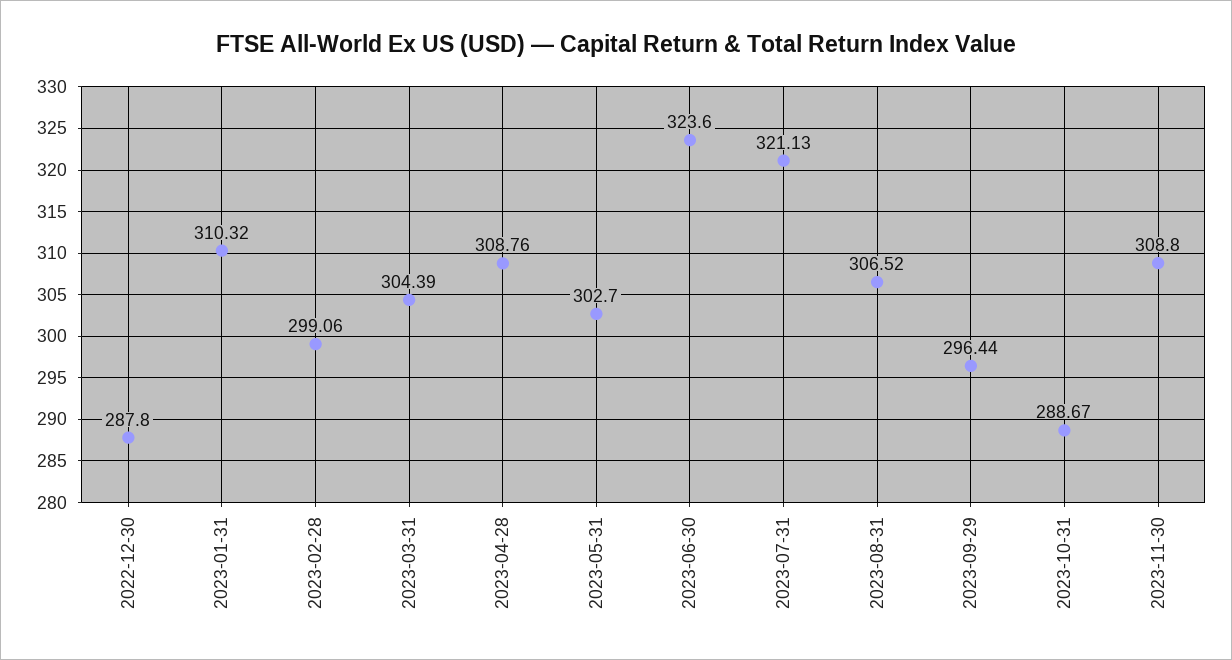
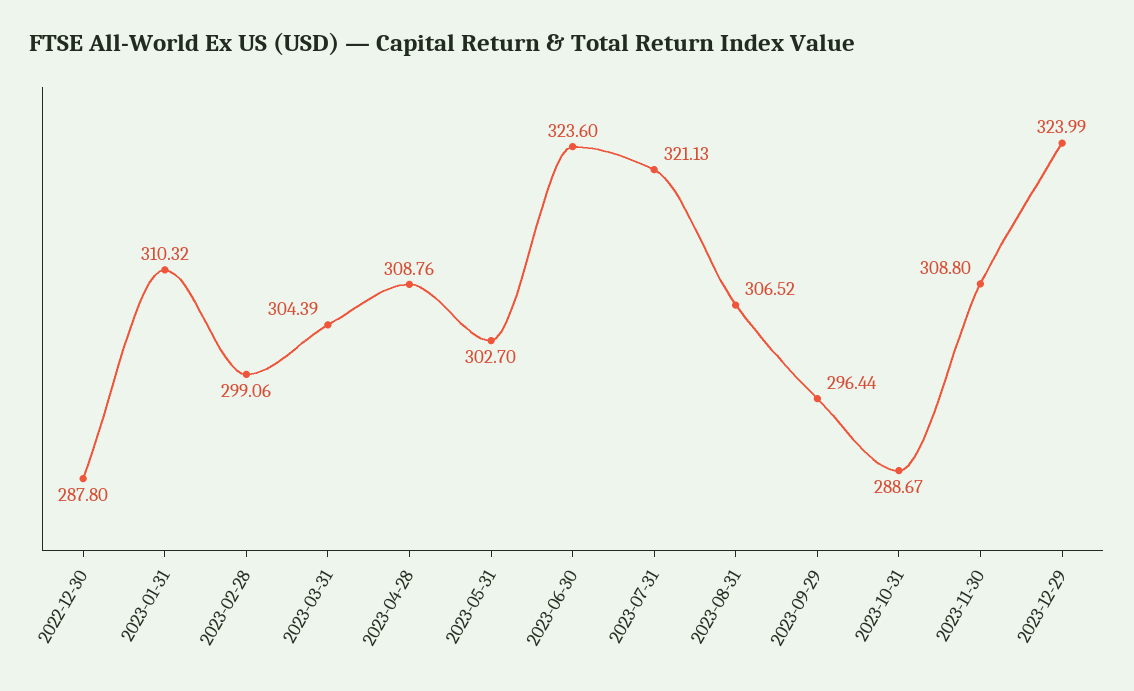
2023-12-29: none -> 323.99

